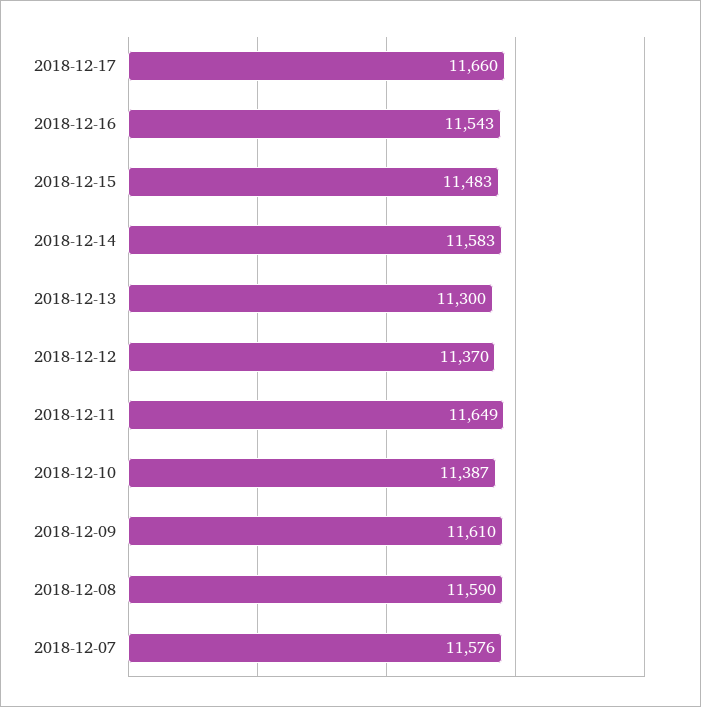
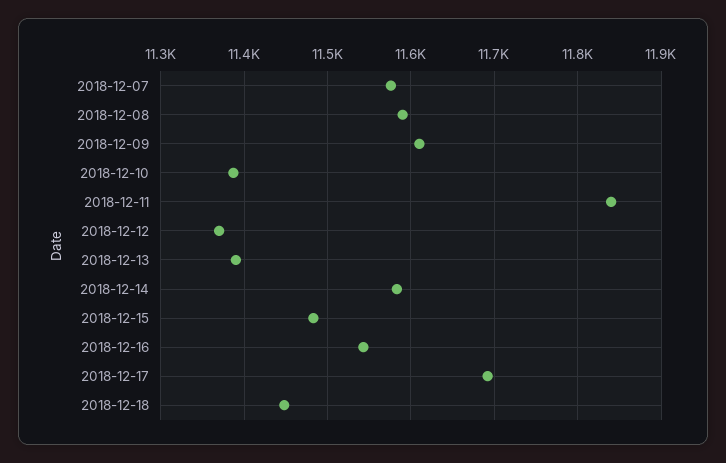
2018-12-17: 11660 -> 11690
2018-12-13: 11300 -> 11390
2018-12-11: 11649 -> 11840
2018-12-18: none -> 11450

